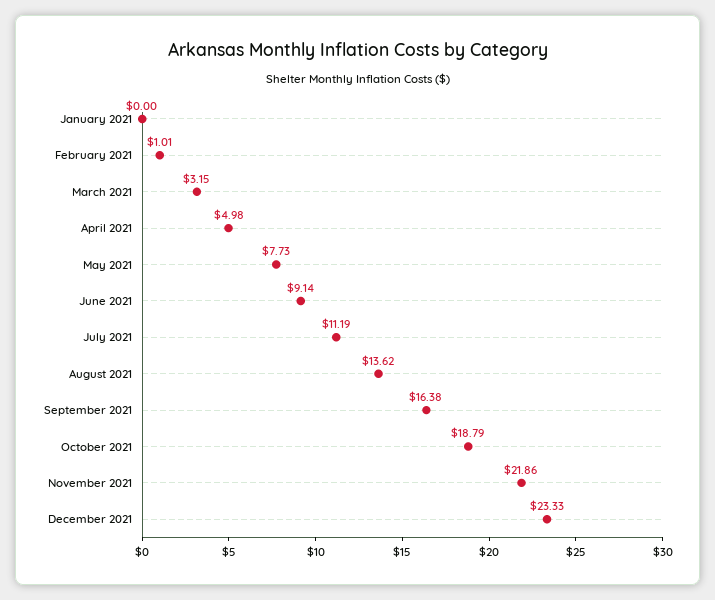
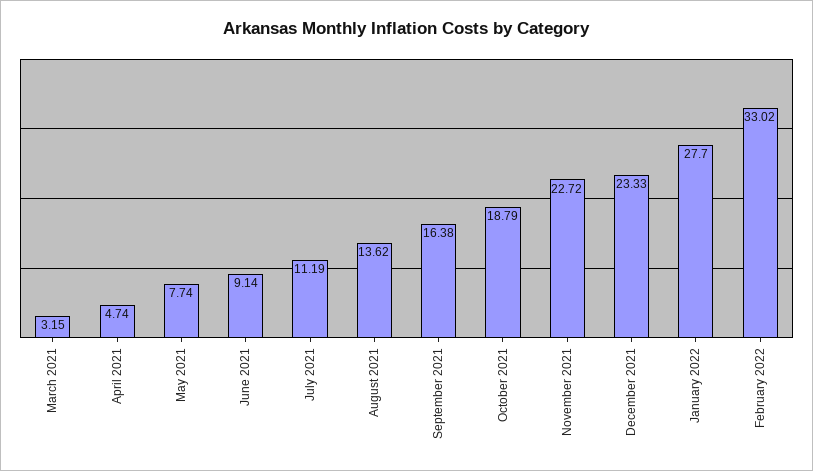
January 2021: 0 -> none
February 2021: 1.01 -> none
April 2021: 4.98 -> 4.74
May 2021: 7.73 -> 7.74
November 2021: 21.86 -> 22.72
January 2022: none -> 27.7
February 2022: none -> 33.02

